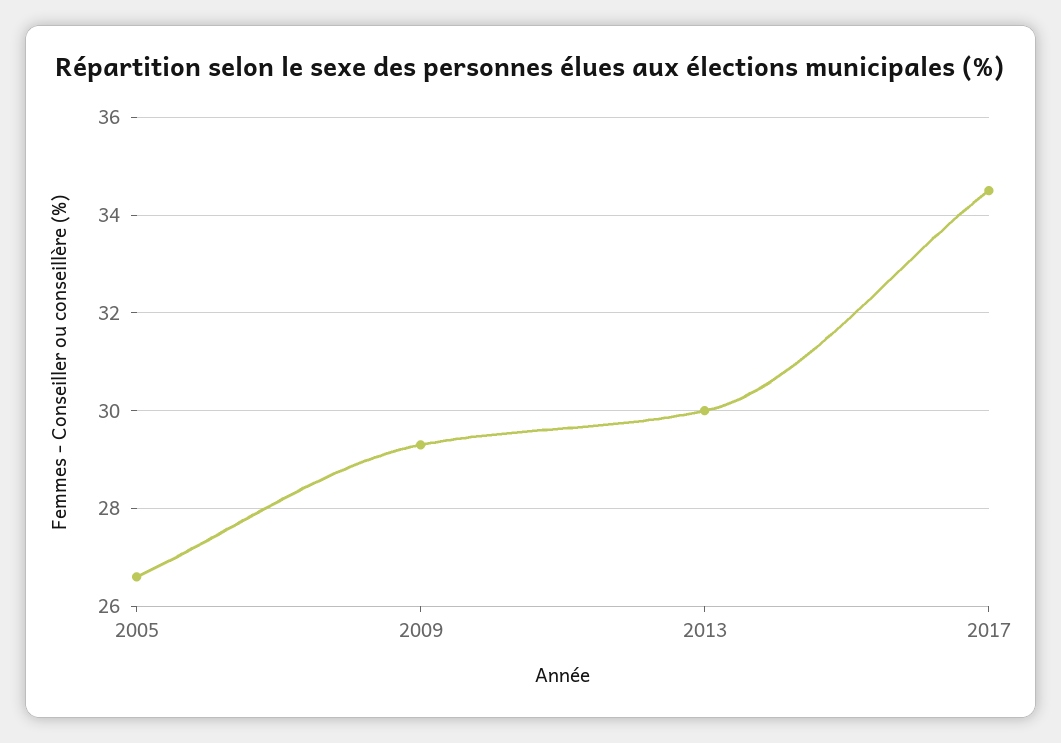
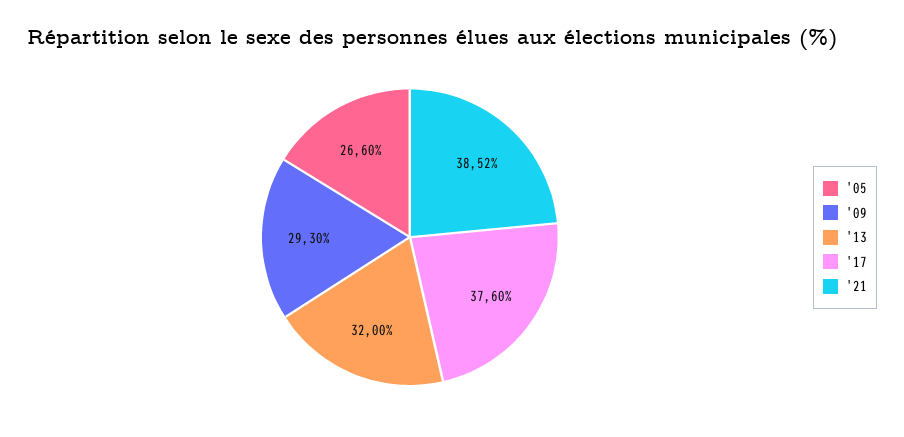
2013: 30 -> 32
2017: 34.5 -> 37.6
'21: none -> 38.52

